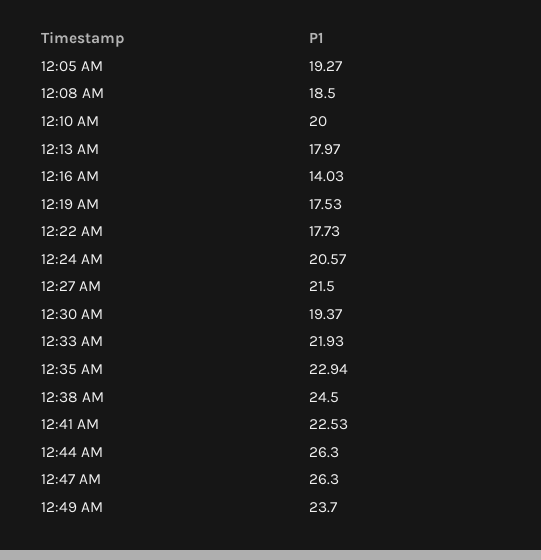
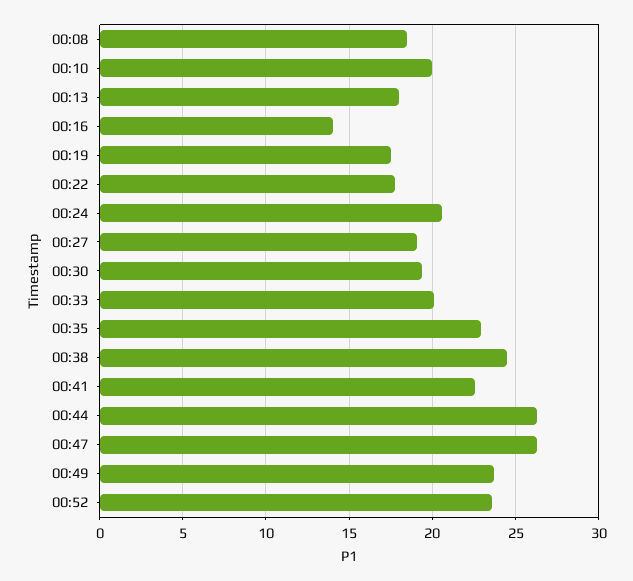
12:05 AM: 19.27 -> none
12:27 AM: 21.5 -> 19
12:33 AM: 21.93 -> 20
00:52: none -> 23.5

